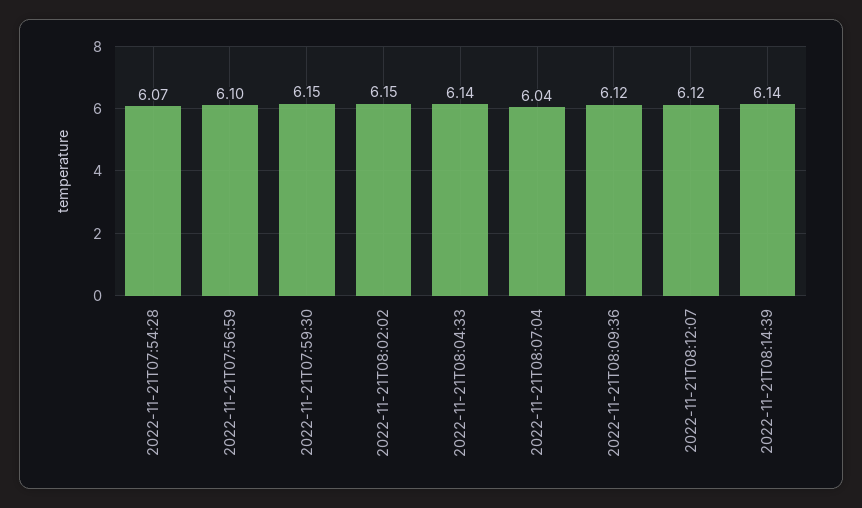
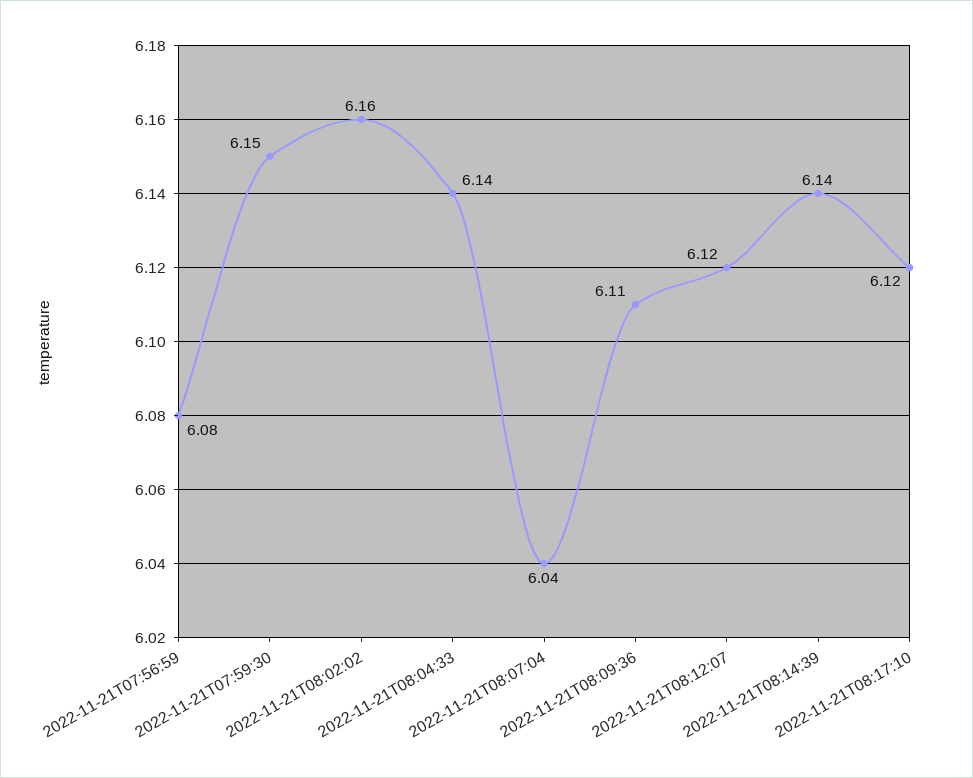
2022-11-21T07:54:28: 6.07 -> none
2022-11-21T07:56:59: 6.1 -> 6.08
2022-11-21T08:02:02: 6.15 -> 6.16
2022-11-21T08:09:36: 6.12 -> 6.11
2022-11-21T08:17:10: none -> 6.12

